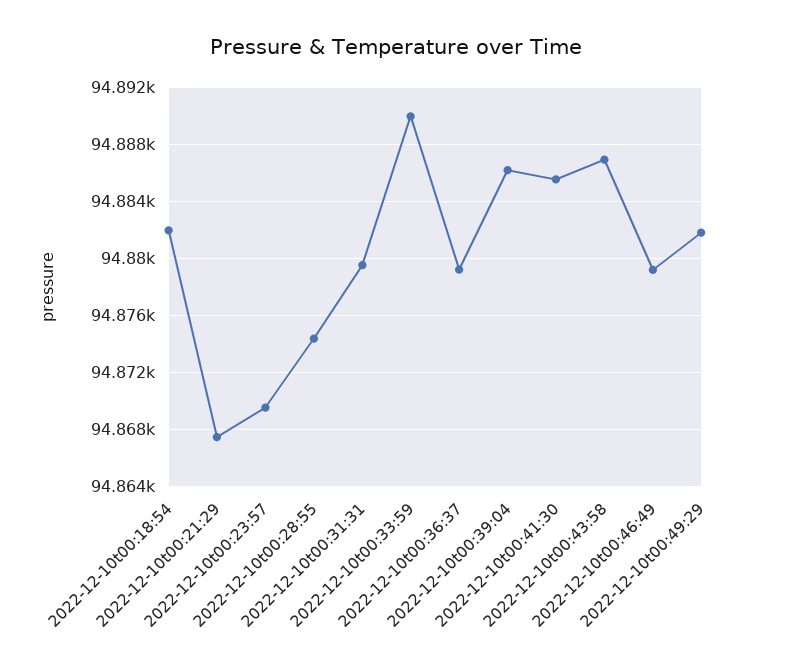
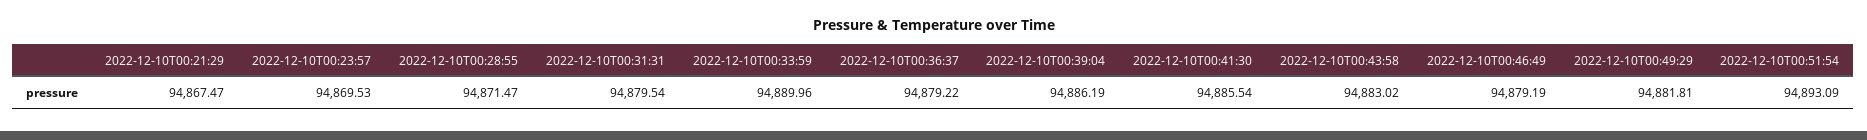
2022-12-10t00:18:54: 94882 -> none
2022-12-10t00:28:55: 94874.5 -> 94871.47
2022-12-10t00:43:58: 94887 -> 94883.02
2022-12-10T00:51:54: none -> 94893.09

